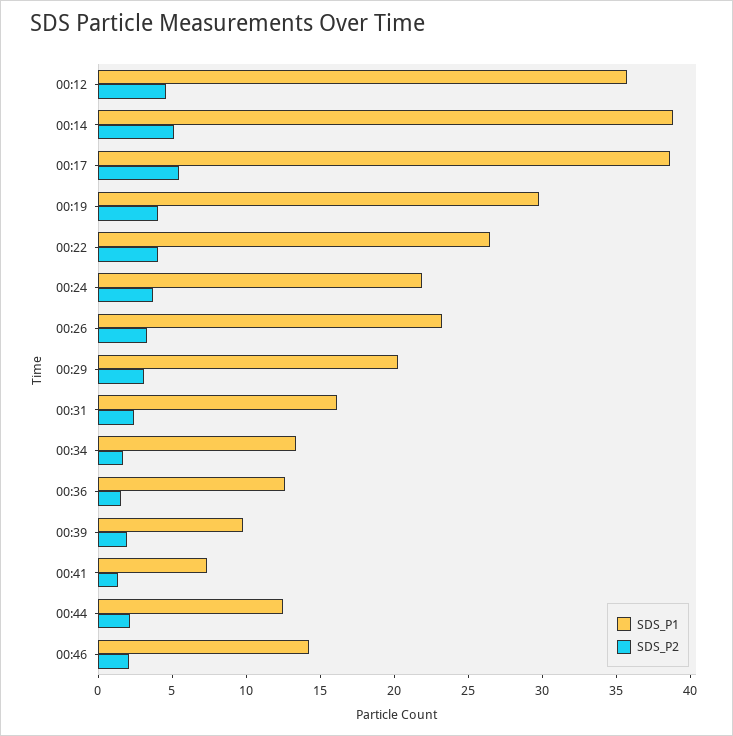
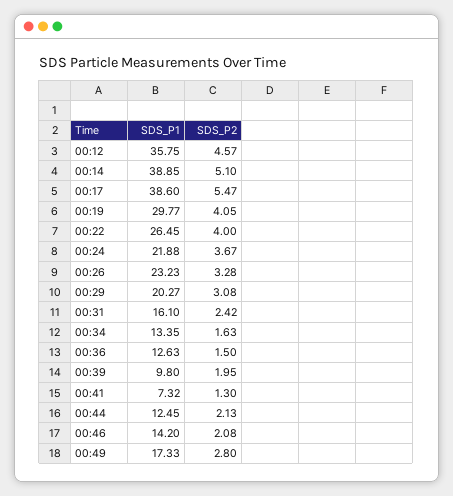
SDS_P1, 00:49: none -> 17.33
SDS_P2, 00:49: none -> 2.8

